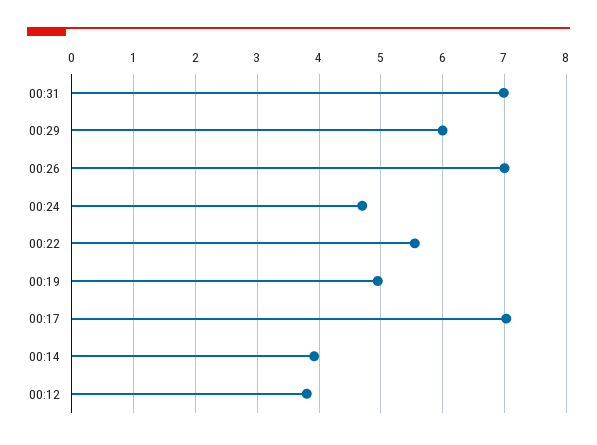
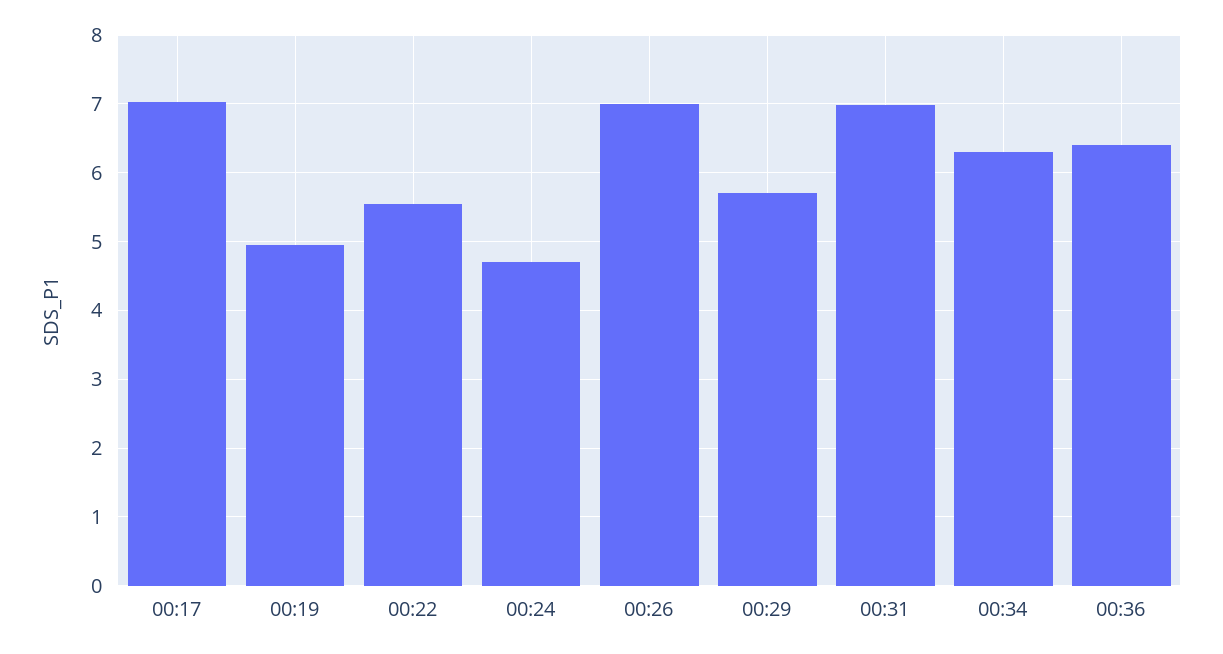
00:29: 6 -> 5.7
00:14: 3.9 -> none
00:12: 3.8 -> none
00:34: none -> 6.3
00:36: none -> 6.4

